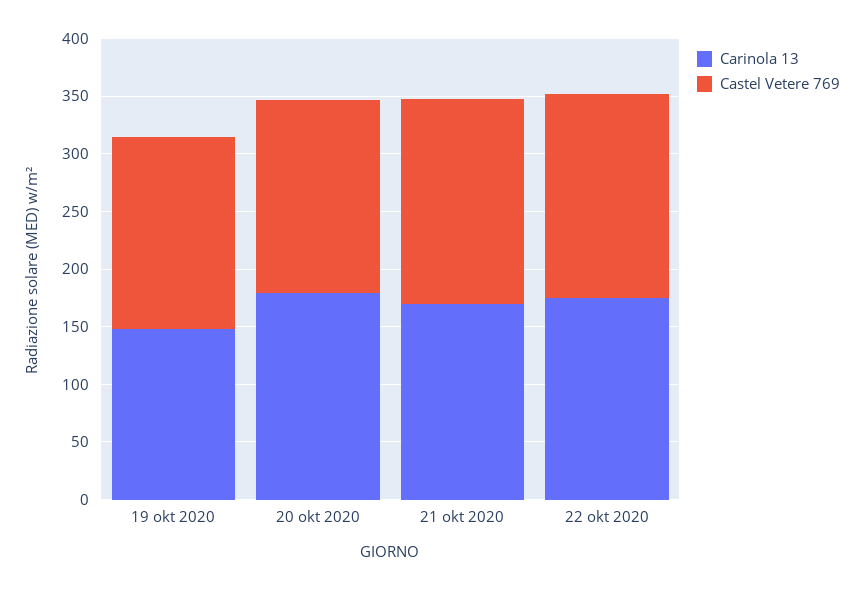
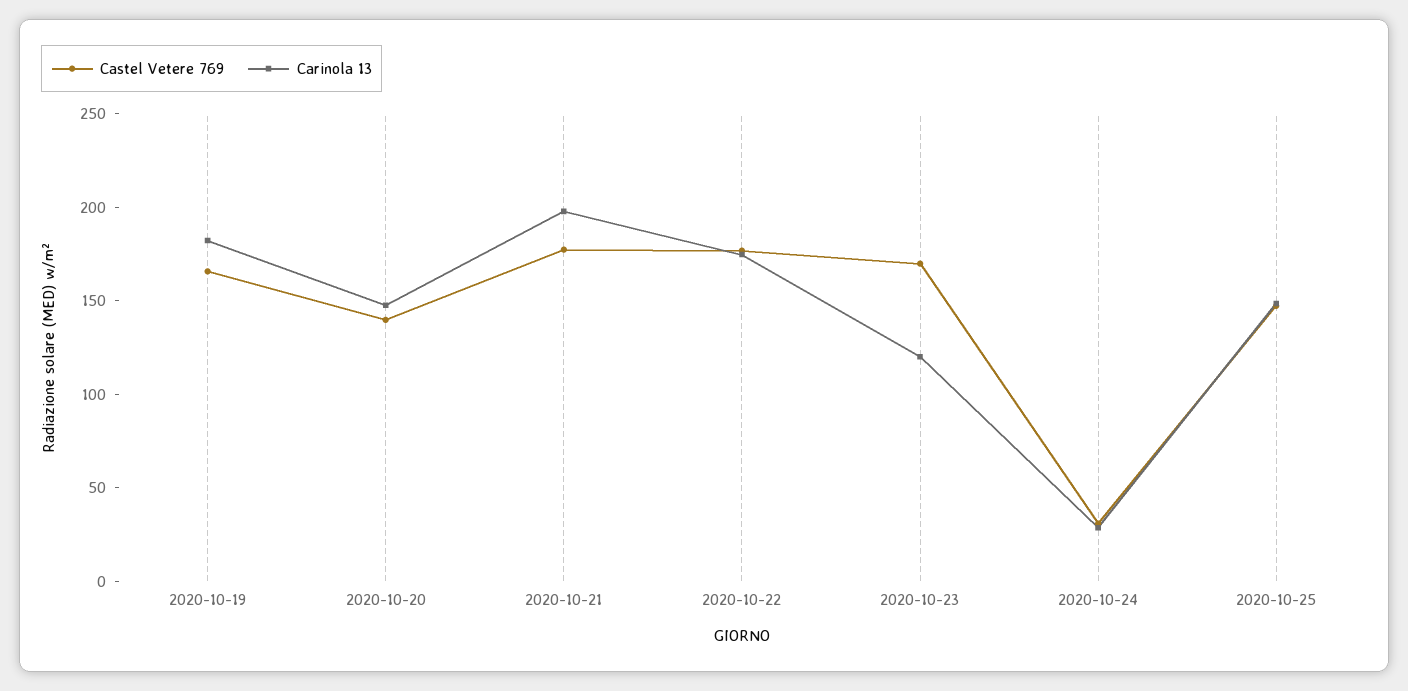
Carinola 13, 19 okt 2020: 150 -> 180
Carinola 13, 20 okt 2020: 180 -> 150
Castel Vetere 769, 20 okt 2020: 170 -> 140
Carinola 13, 21 okt 2020: 170 -> 200
Castel Vetere 769, 2020-10-23: none -> 170
Carinola 13, 2020-10-23: none -> 120
Castel Vetere 769, 2020-10-24: none -> 30
Carinola 13, 2020-10-24: none -> 30
Castel Vetere 769, 2020-10-25: none -> 150
Carinola 13, 2020-10-25: none -> 150

